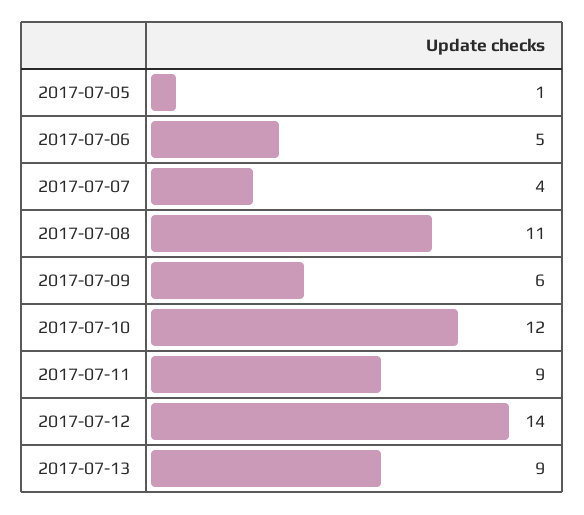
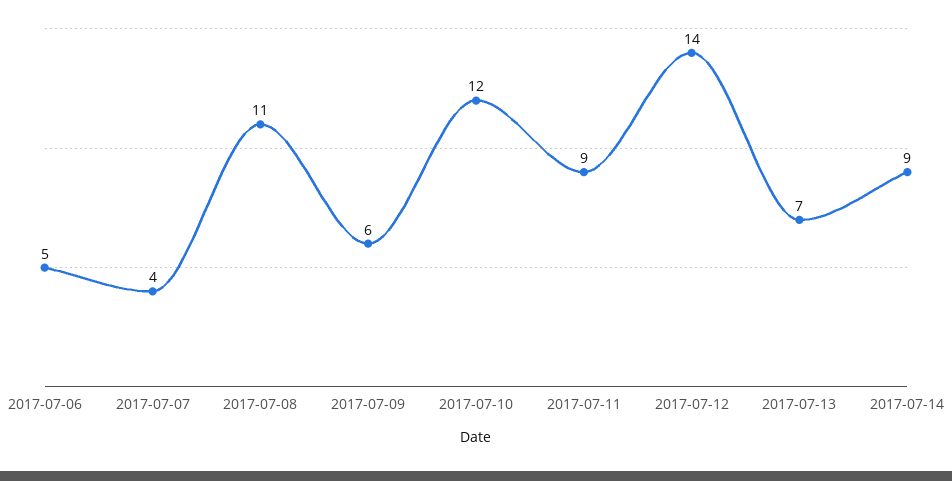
2017-07-05: 1 -> none
2017-07-13: 9 -> 7
2017-07-14: none -> 9

